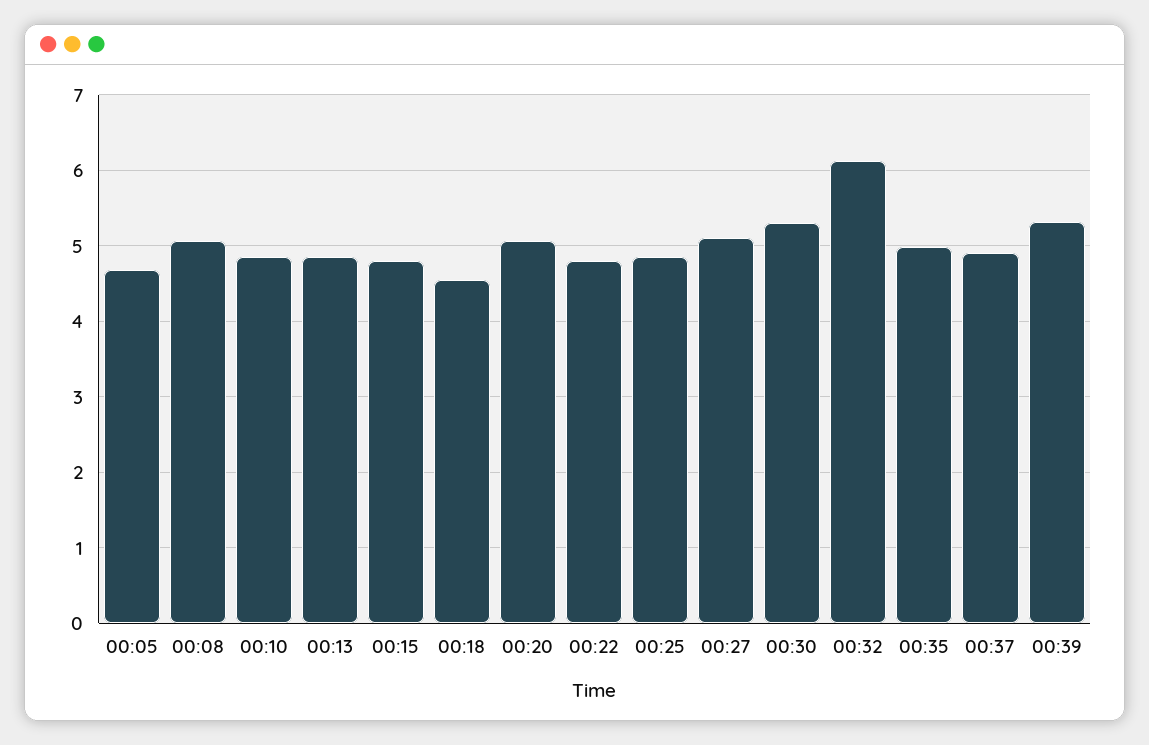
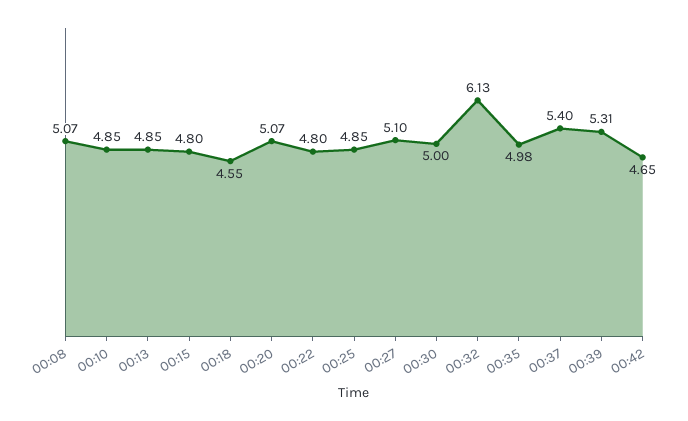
00:05: 4.7 -> none
00:30: 5.3 -> 5
00:37: 4.9 -> 5.4
00:42: none -> 4.65

